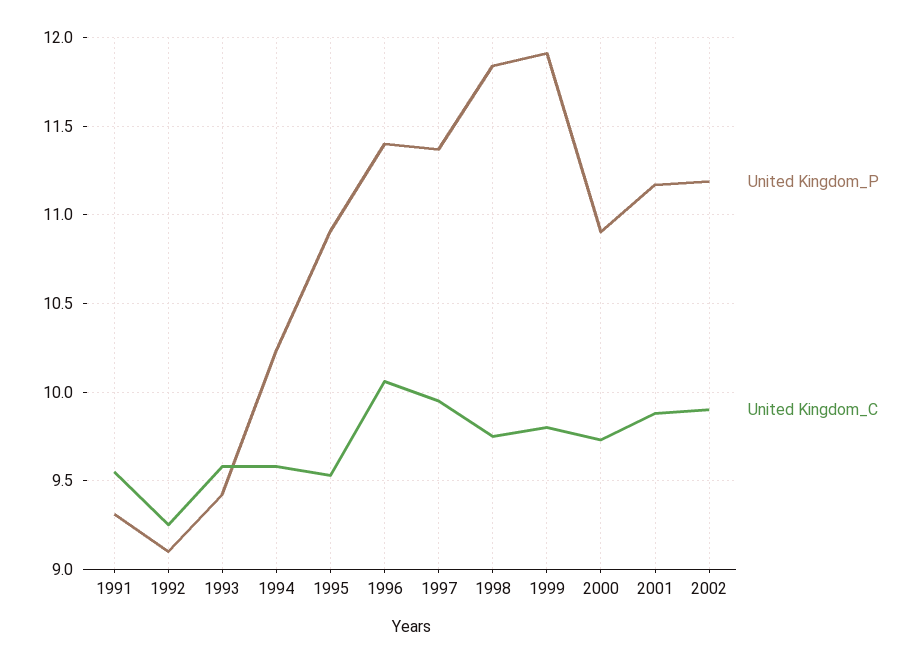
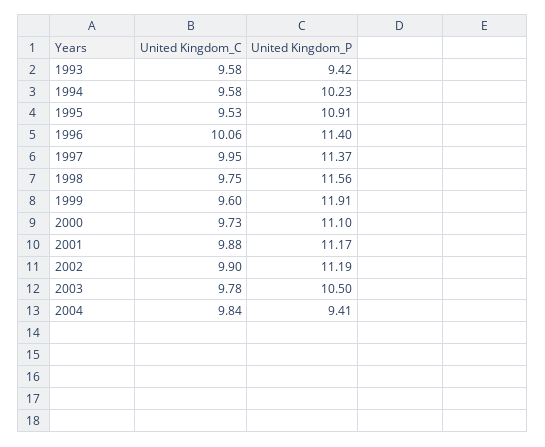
United Kingdom_P, 1991: 9.3 -> none
United Kingdom_C, 1991: 9.55 -> none
United Kingdom_P, 1992: 9.1 -> none
United Kingdom_C, 1992: 9.25 -> none
United Kingdom_P, 1998: 11.85 -> 11.56
United Kingdom_C, 1999: 9.8 -> 9.6
United Kingdom_P, 2000: 10.9 -> 11.1
United Kingdom_C, 2003: none -> 9.78
United Kingdom_P, 2003: none -> 10.5
United Kingdom_C, 2004: none -> 9.84
United Kingdom_P, 2004: none -> 9.41

